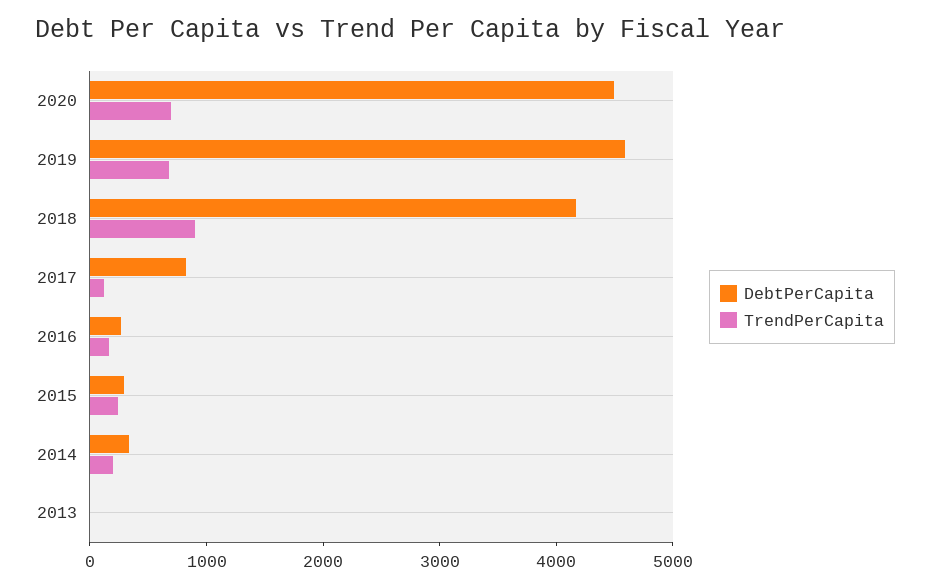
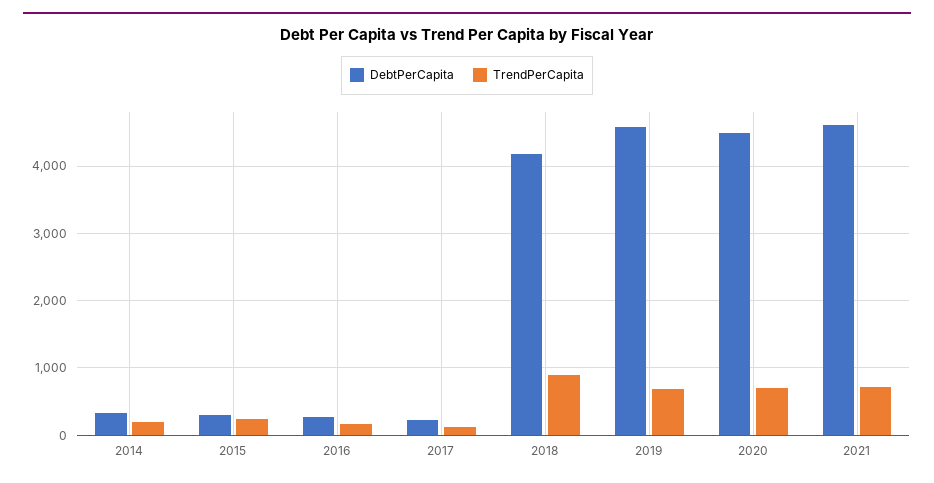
DebtPerCapita, 2017: 800 -> 200
DebtPerCapita, 2013: 0 -> none
TrendPerCapita, 2013: 0 -> none
DebtPerCapita, 2021: none -> 4600
TrendPerCapita, 2021: none -> 700

